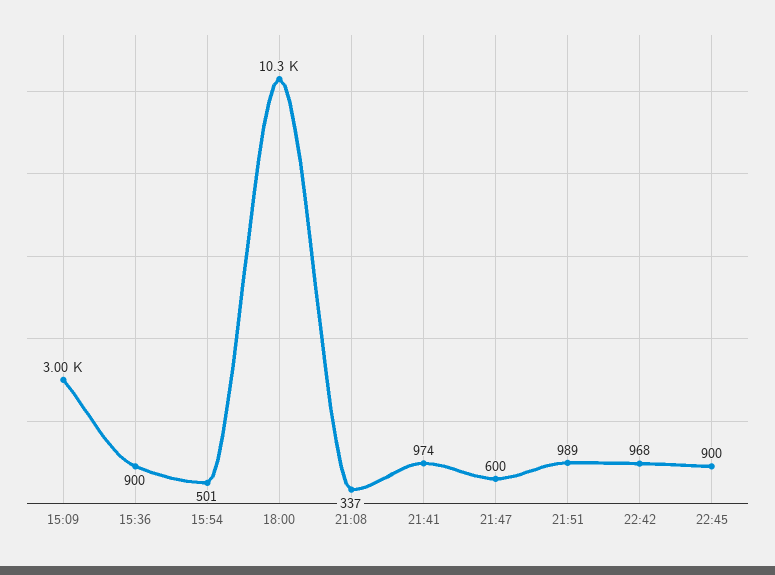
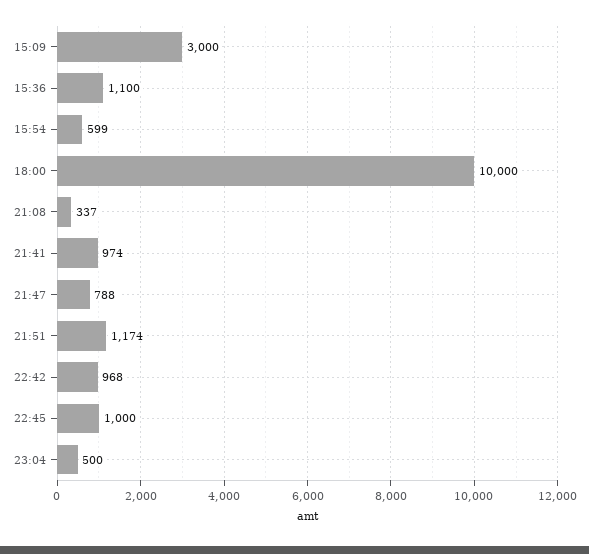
15:36: 900 -> 1100
15:54: 501 -> 599
18:00: 10300 -> 10000
21:47: 600 -> 788
21:51: 989 -> 1174
22:45: 900 -> 1000
23:04: none -> 500

